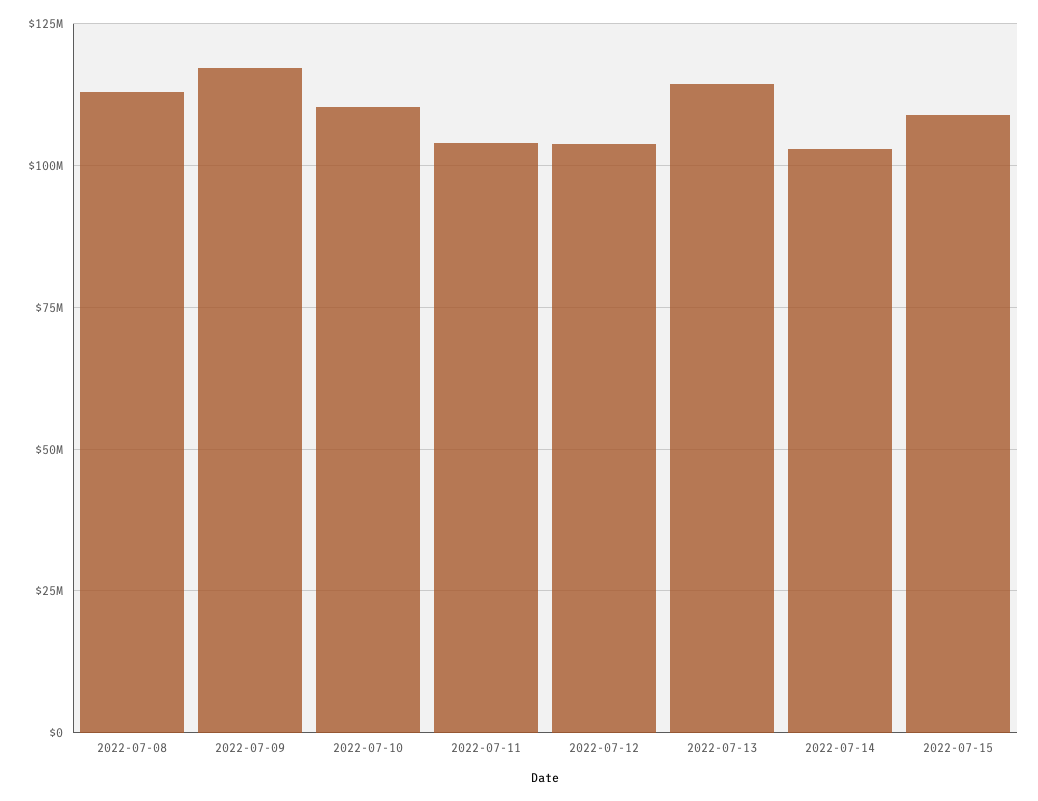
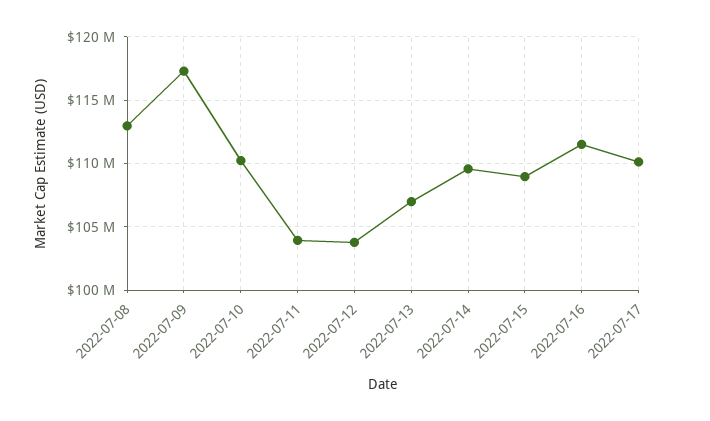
2022-07-13: 115000000 -> 107000000
2022-07-14: 102500000 -> 109500000
2022-07-16: none -> 111500000
2022-07-17: none -> 110000000

